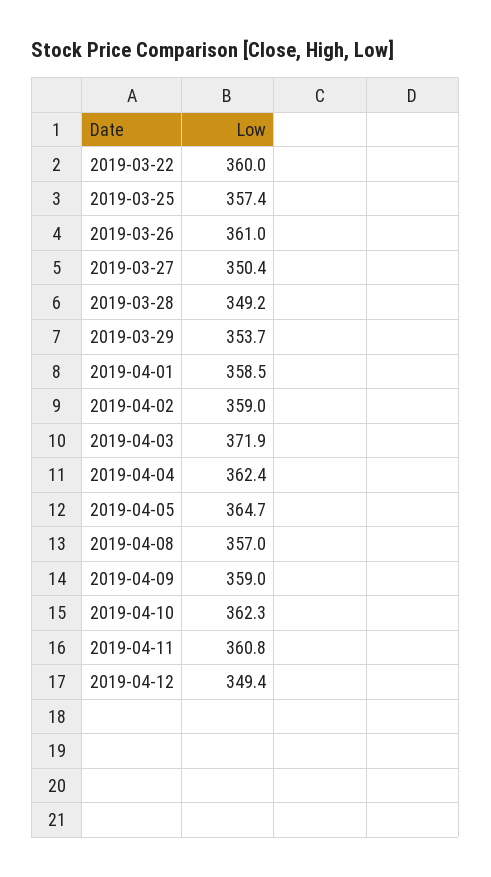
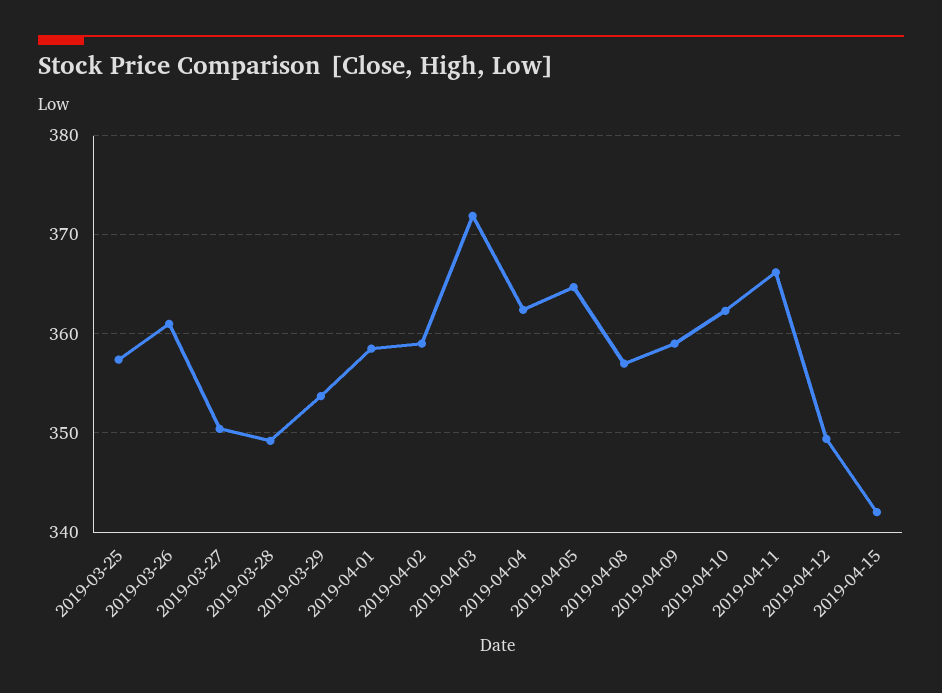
2019-03-22: 360 -> none
2019-04-11: 360.8 -> 366
2019-04-15: none -> 342

